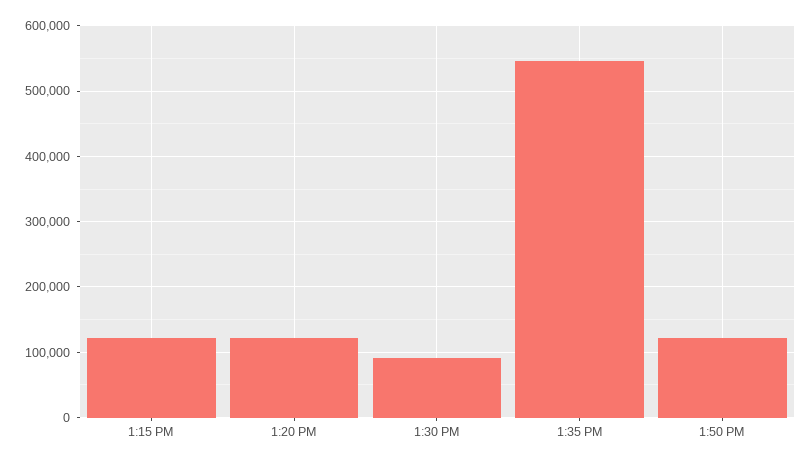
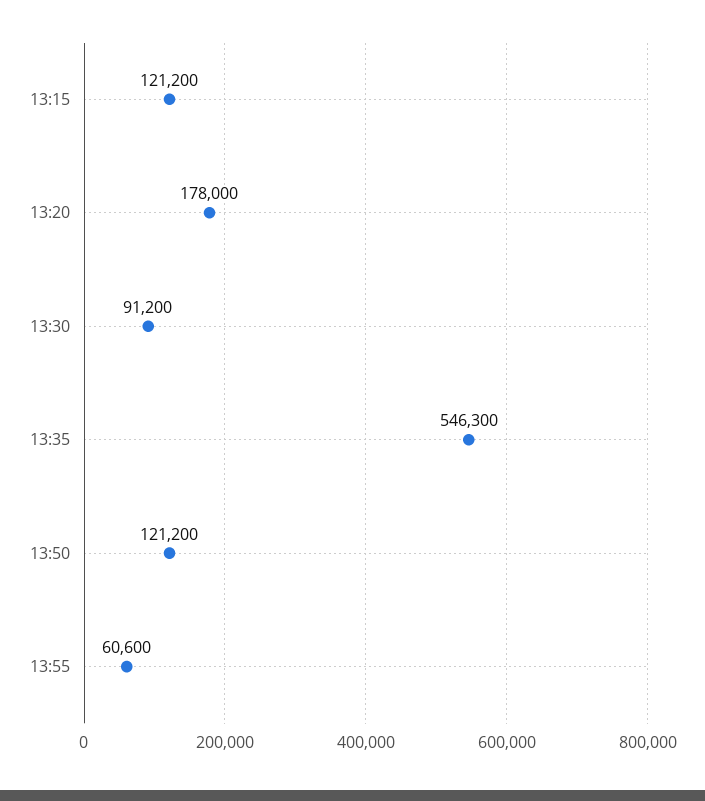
1:20 PM: 120000 -> 178000
13:55: none -> 60600

